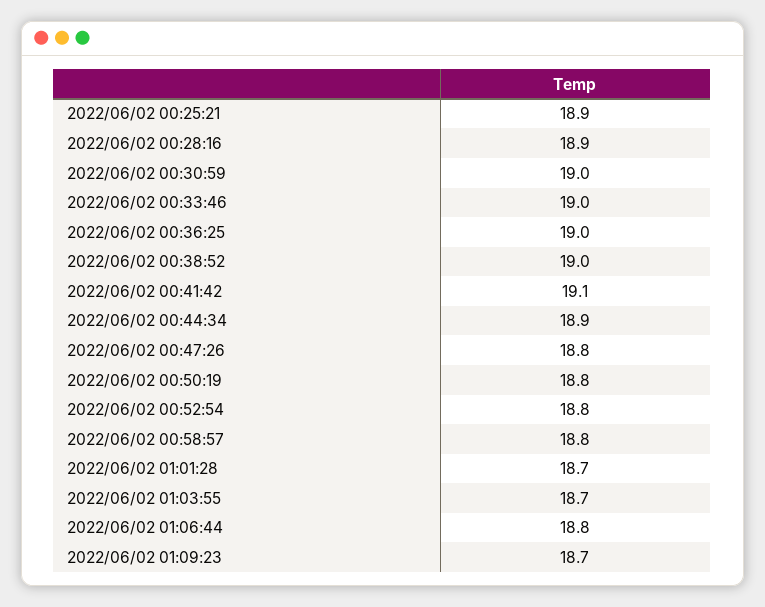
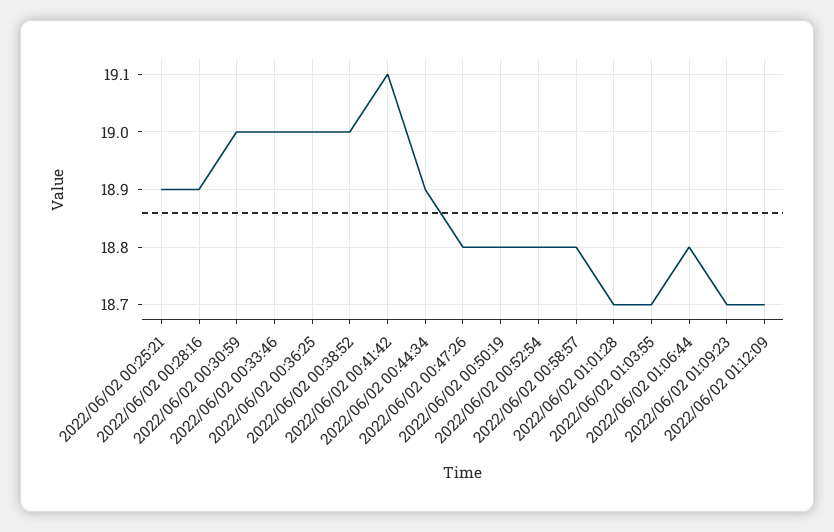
2022/06/02 01:12:09: none -> 18.7

